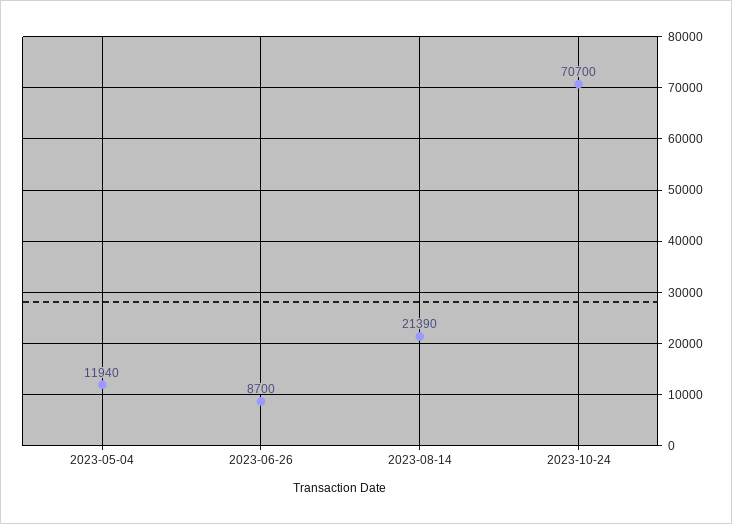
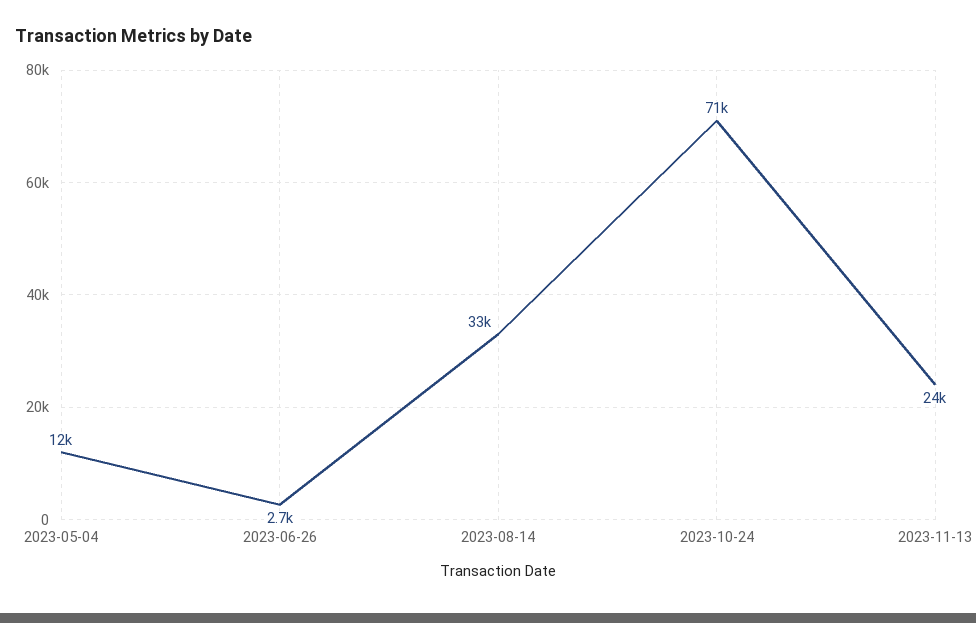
2023-06-26: 8700 -> 2700
2023-08-14: 21390 -> 33000
2023-11-13: none -> 24000

